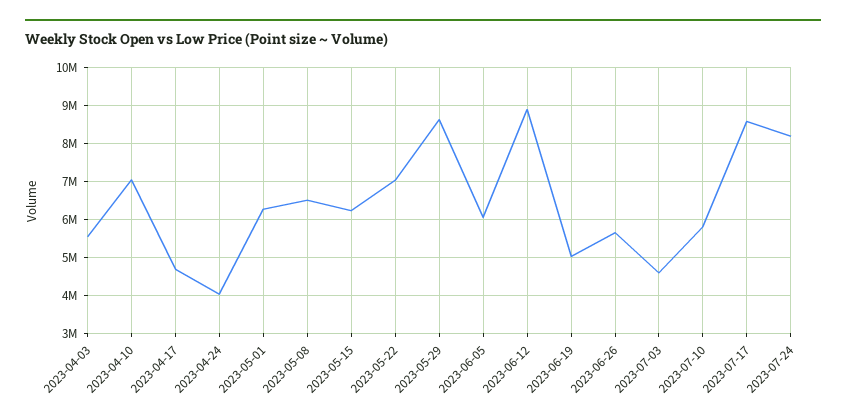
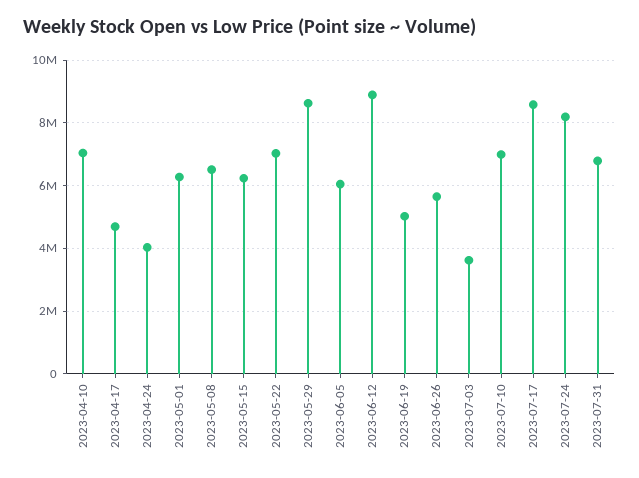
2023-04-03: 5600000 -> none
2023-07-03: 4600000 -> 3600000
2023-07-10: 5800000 -> 7000000
2023-07-31: none -> 6800000

